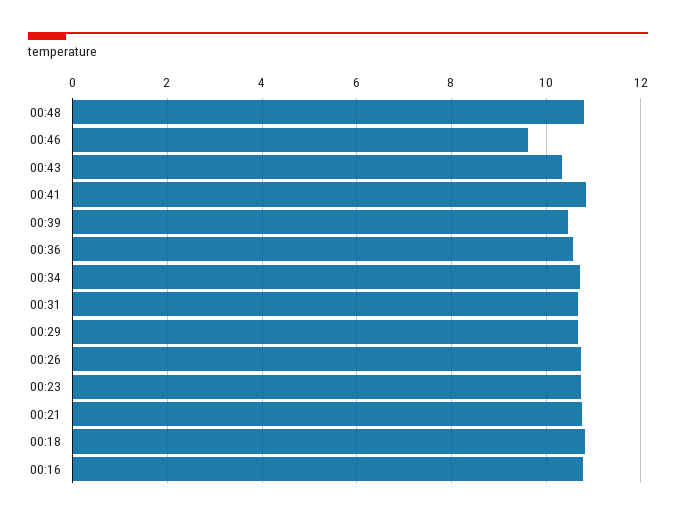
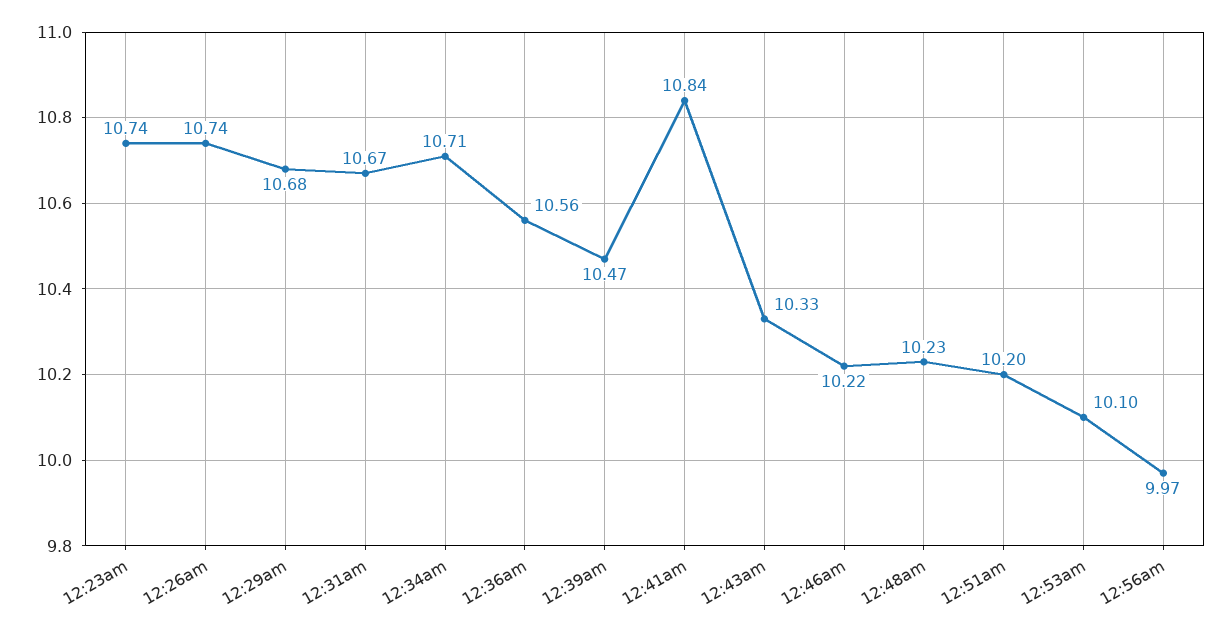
00:48: 10.8 -> 10.23
00:46: 9.6 -> 10.22
00:21: 10.8 -> none
00:18: 10.8 -> none
00:16: 10.8 -> none
12:51am: none -> 10.2
12:53am: none -> 10.1
12:56am: none -> 9.97

